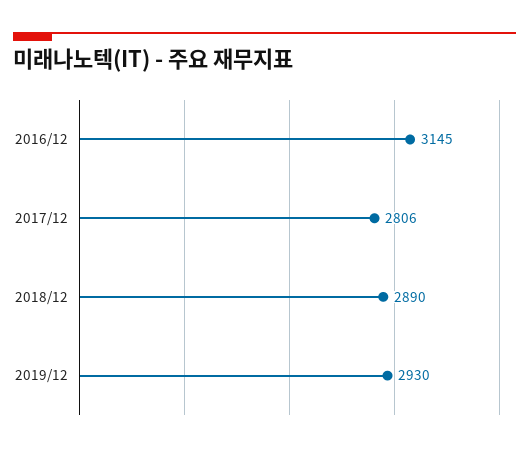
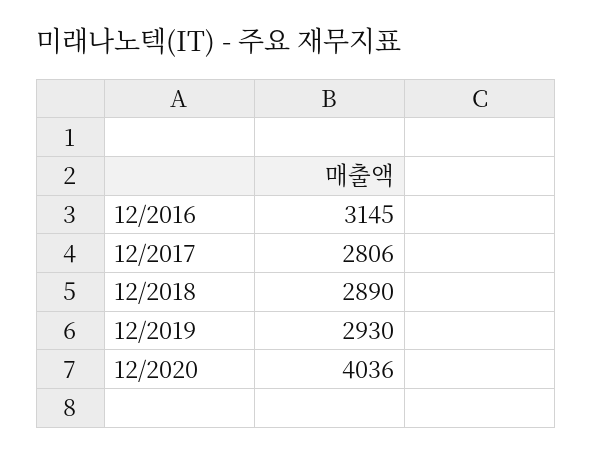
12/2020: none -> 4036

